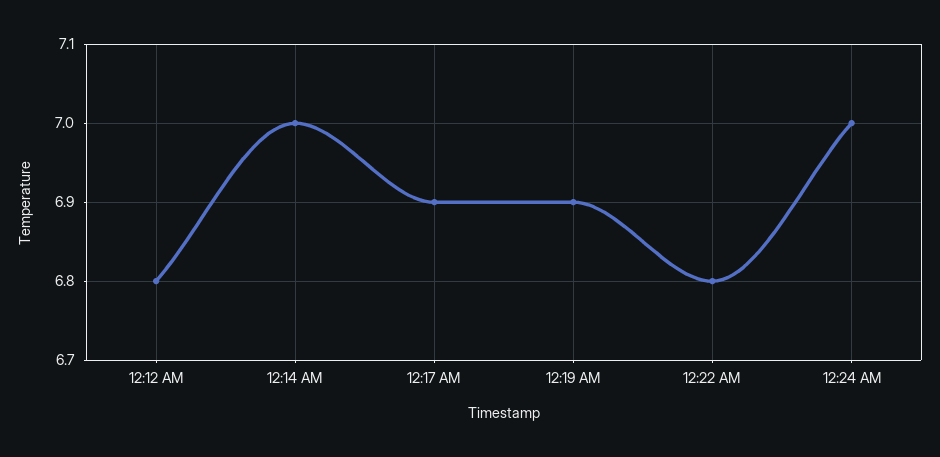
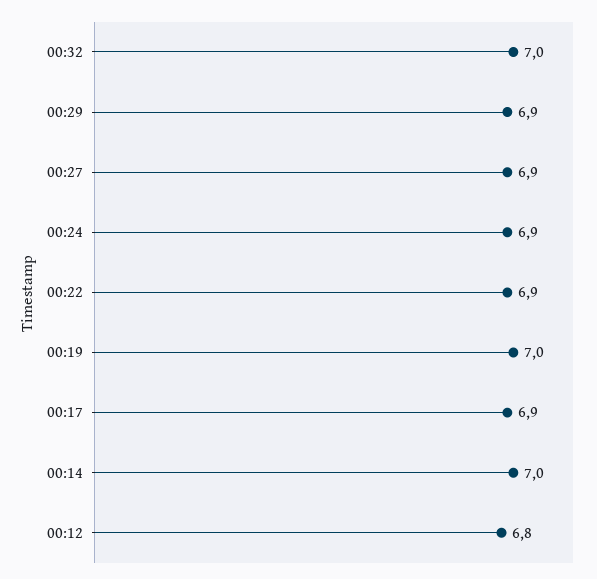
12:19 AM: 6.9 -> 7
12:22 AM: 6.8 -> 6.9
12:24 AM: 7 -> 6.9
00:32: none -> 7
00:29: none -> 6.9
00:27: none -> 6.9

